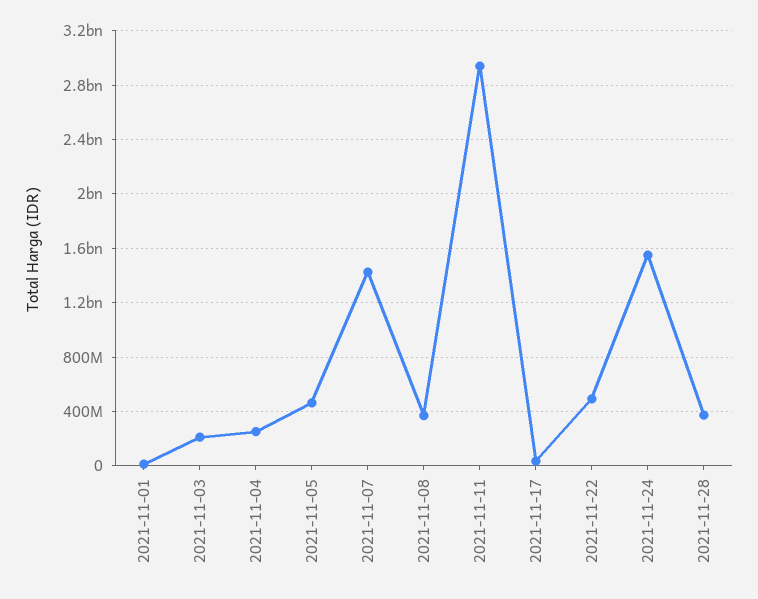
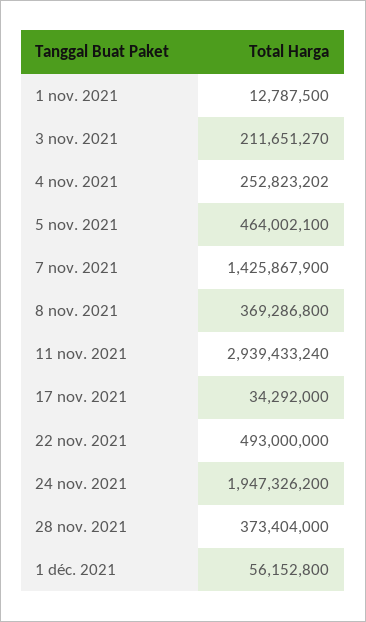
2021-11-24: 1550000000 -> 1947326200
1 déc. 2021: none -> 56152800

